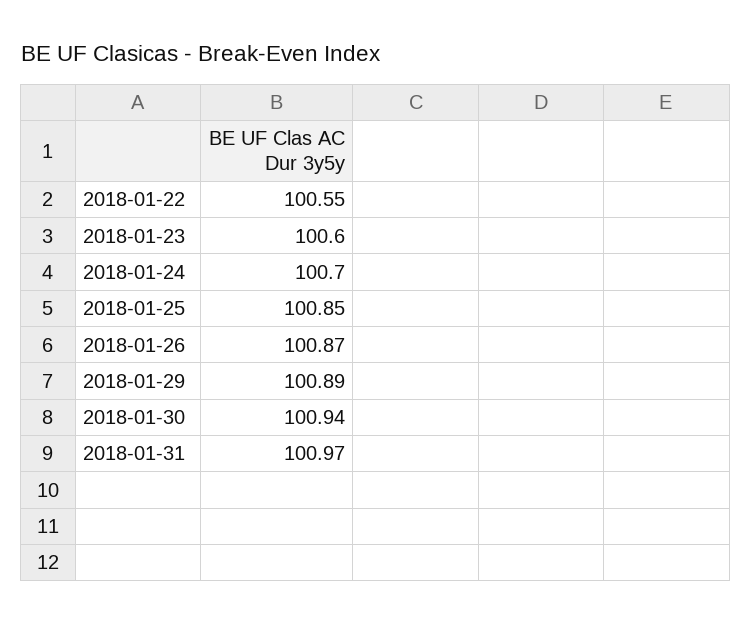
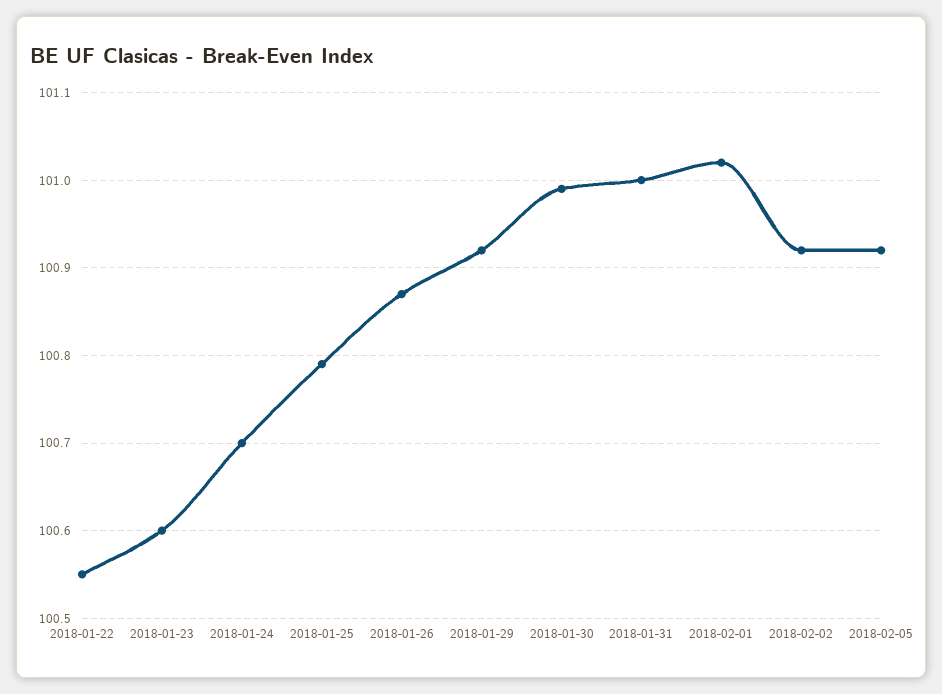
2018-01-25: 100.85 -> 100.79
2018-01-29: 100.89 -> 100.92
2018-01-30: 100.94 -> 100.99
2018-01-31: 100.97 -> 101
2018-02-01: none -> 101.02
2018-02-02: none -> 100.92
2018-02-05: none -> 100.92

